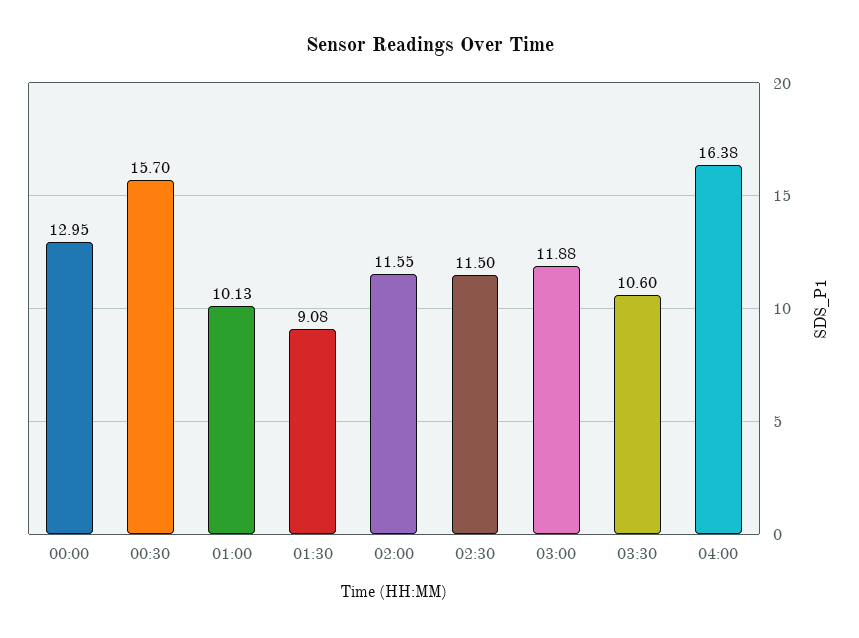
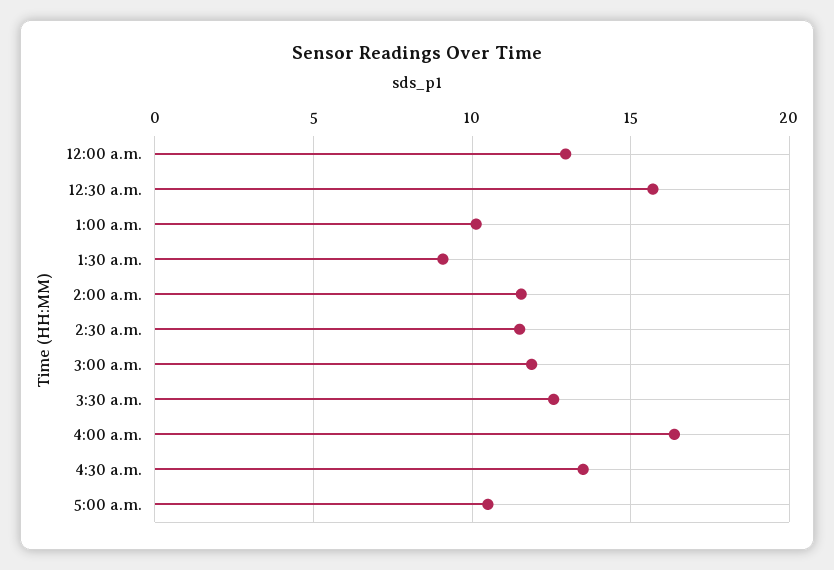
03:30: 10.6 -> 12.5
4:30 a.m.: none -> 13.5
5:00 a.m.: none -> 10.5

